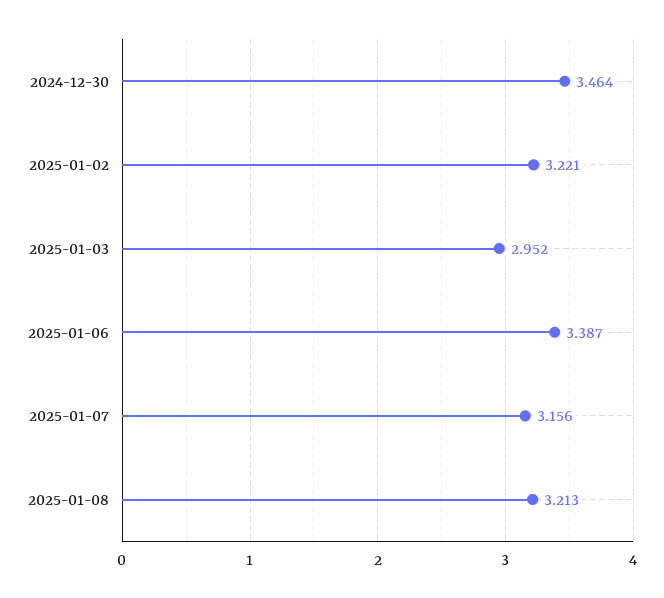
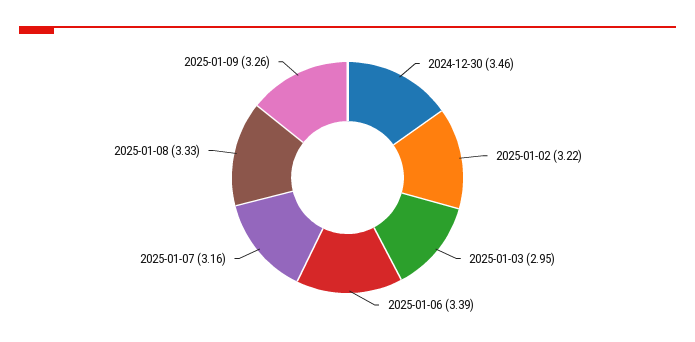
2025-01-08: 3.213 -> 3.33
2025-01-09: none -> 3.26

